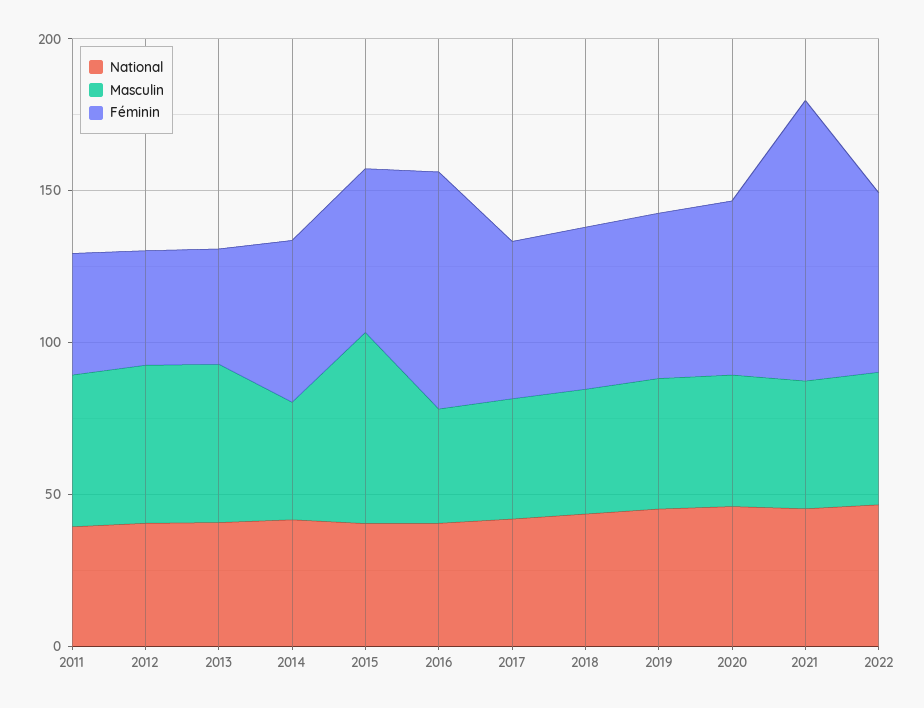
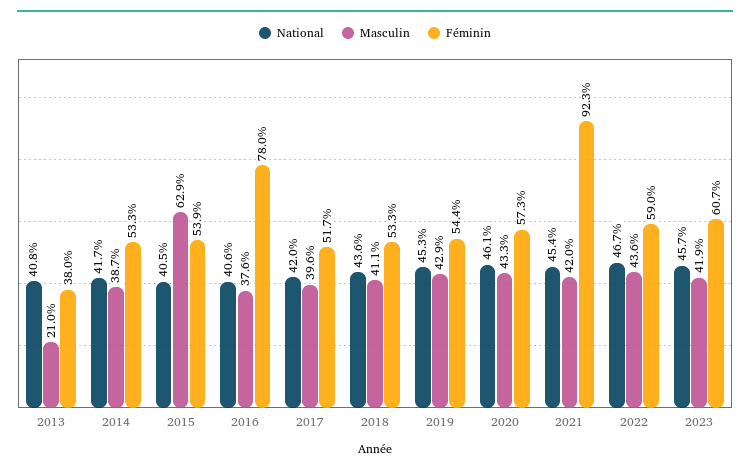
National, 2011: 40 -> none
Masculin, 2011: 50 -> none
Féminin, 2011: 40 -> none
National, 2012: 40 -> none
Masculin, 2012: 50 -> none
Féminin, 2012: 40 -> none
Masculin, 2013: 50 -> 21
National, 2023: none -> 45.7
Masculin, 2023: none -> 41.9
Féminin, 2023: none -> 60.7

